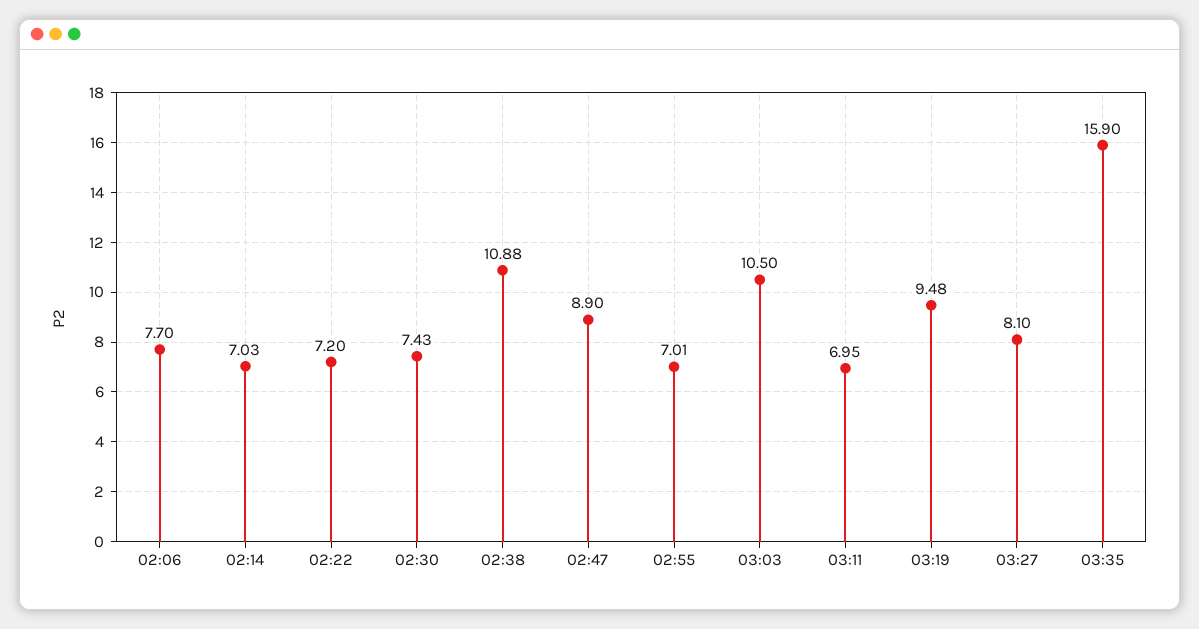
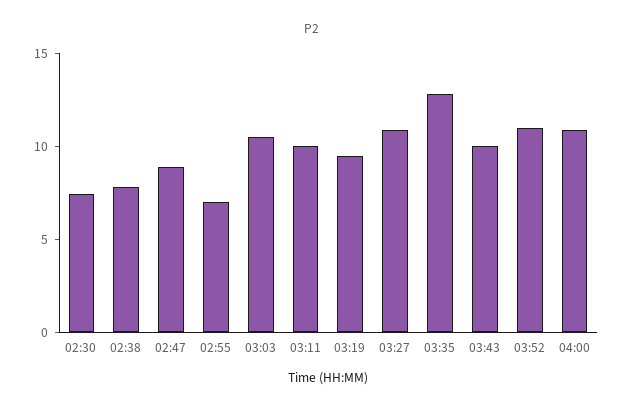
02:06: 7.7 -> none
02:14: 7.03 -> none
02:22: 7.2 -> none
02:38: 10.88 -> 8
03:11: 6.95 -> 10
03:27: 8.1 -> 11
03:35: 15.9 -> 13
03:43: none -> 10
03:52: none -> 11
04:00: none -> 11

